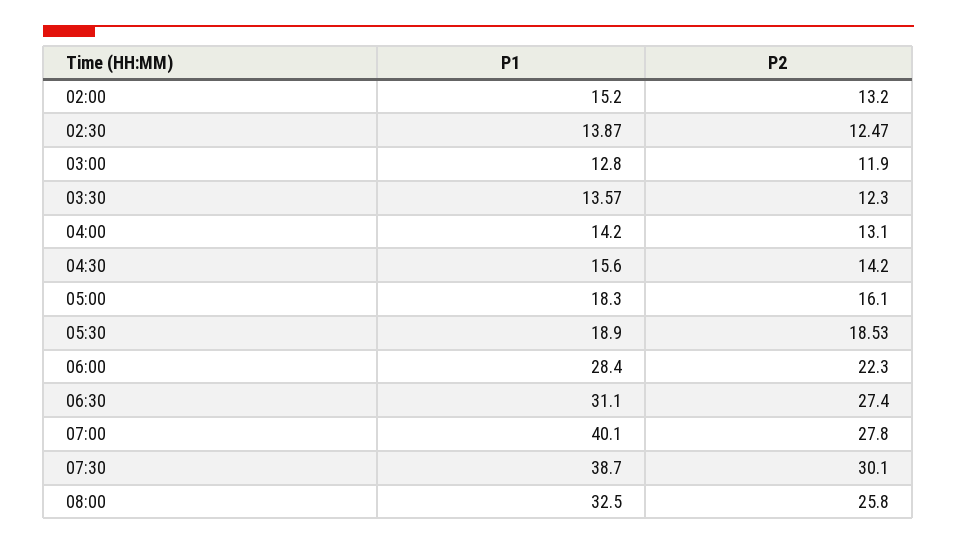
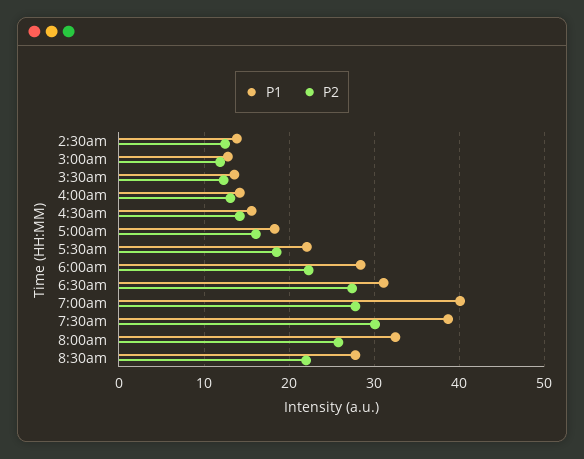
P1, 02:00: 15.2 -> none
P2, 02:00: 13.2 -> none
P1, 05:30: 18.9 -> 22
P1, 8:30am: none -> 28
P2, 8:30am: none -> 22

